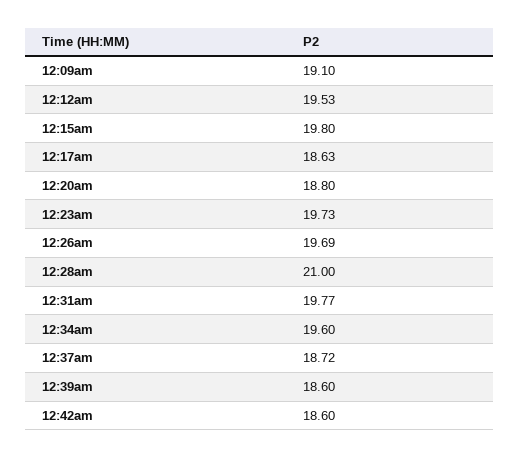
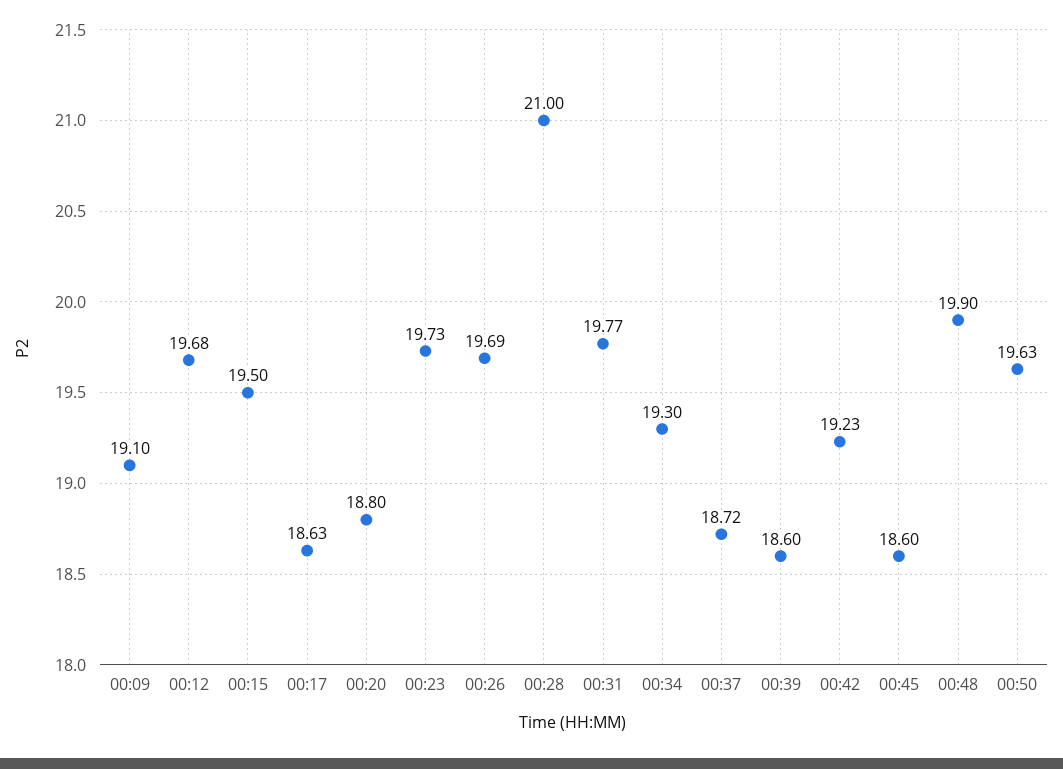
12:12am: 19.53 -> 19.68
12:15am: 19.8 -> 19.5
12:34am: 19.6 -> 19.3
12:42am: 18.6 -> 19.23
00:45: none -> 18.6
00:48: none -> 19.9
00:50: none -> 19.63

